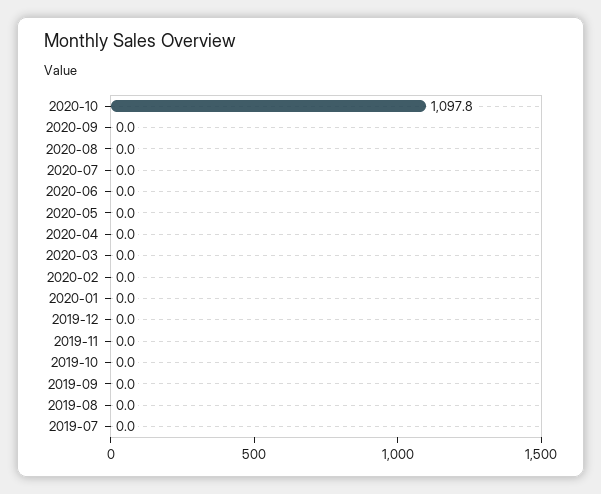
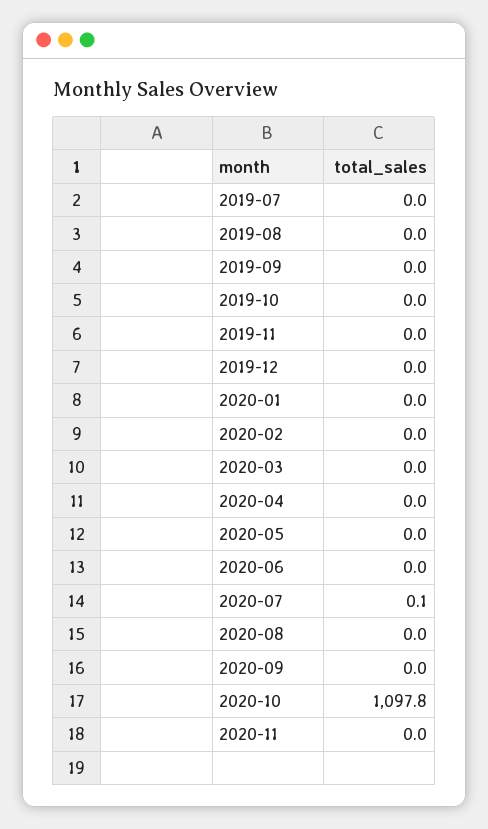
2020-07: 0 -> 0.1
2020-11: none -> 0

